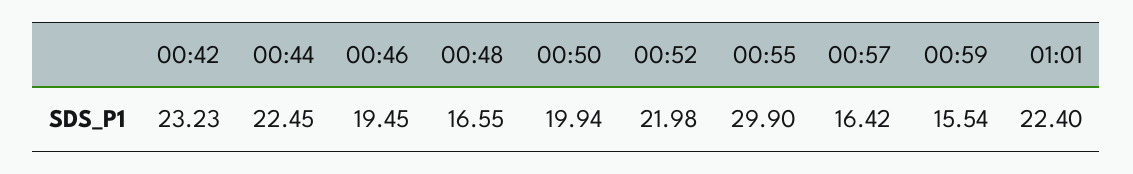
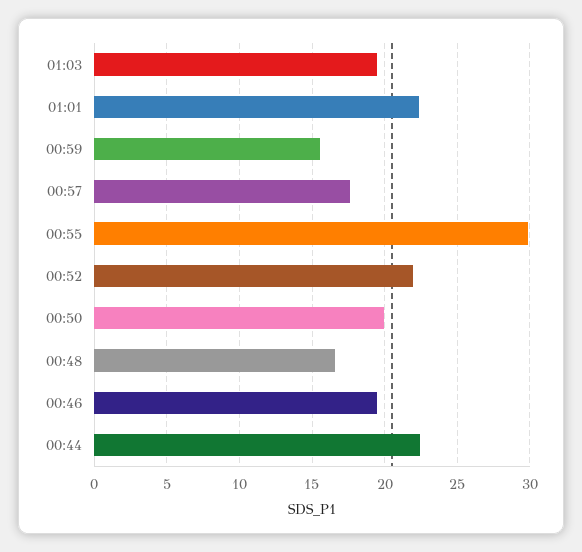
00:42: 23.23 -> none
00:57: 16.42 -> 17.5
01:03: none -> 19.5

